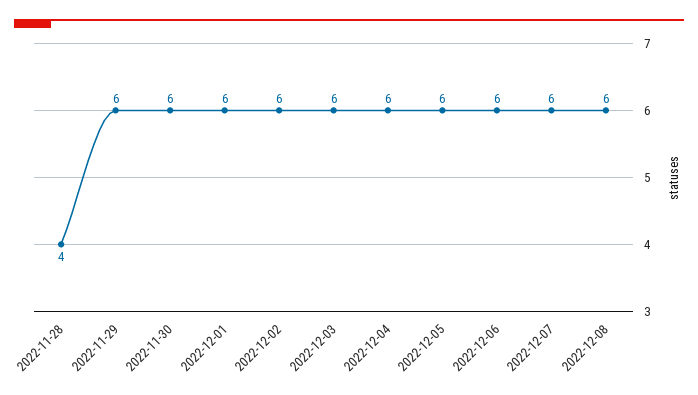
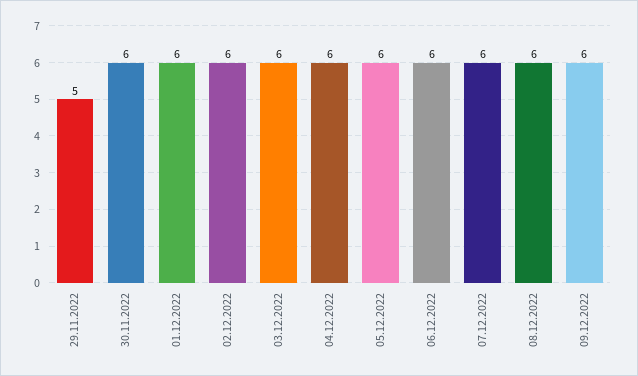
2022-11-28: 4 -> none
2022-11-29: 6 -> 5
09.12.2022: none -> 6

